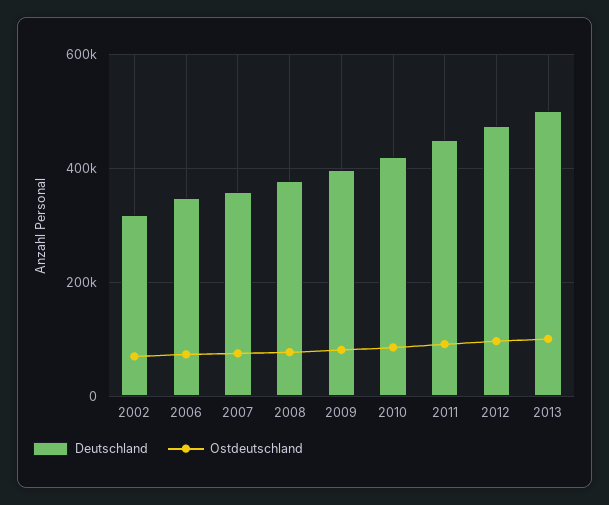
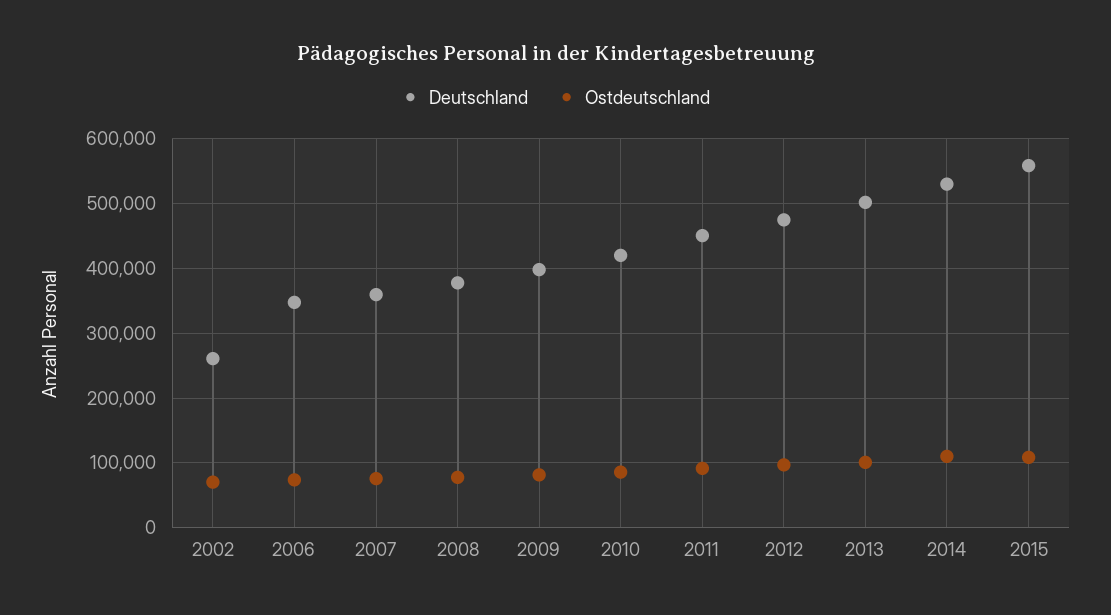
Deutschland, 2002: 320000 -> 260000
Deutschland, 2014: none -> 530000
Ostdeutschland, 2014: none -> 110000
Deutschland, 2015: none -> 560000
Ostdeutschland, 2015: none -> 110000

